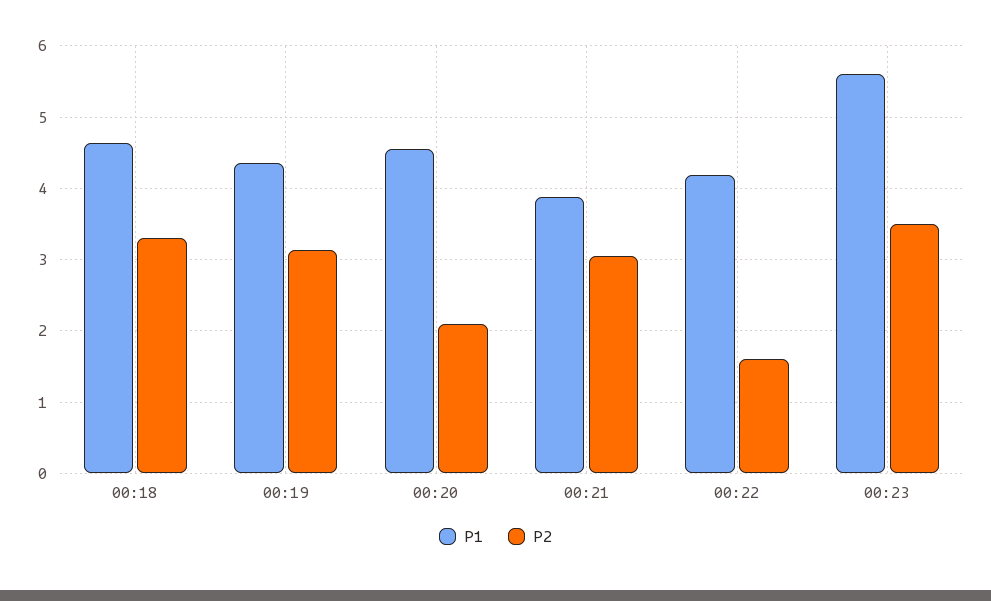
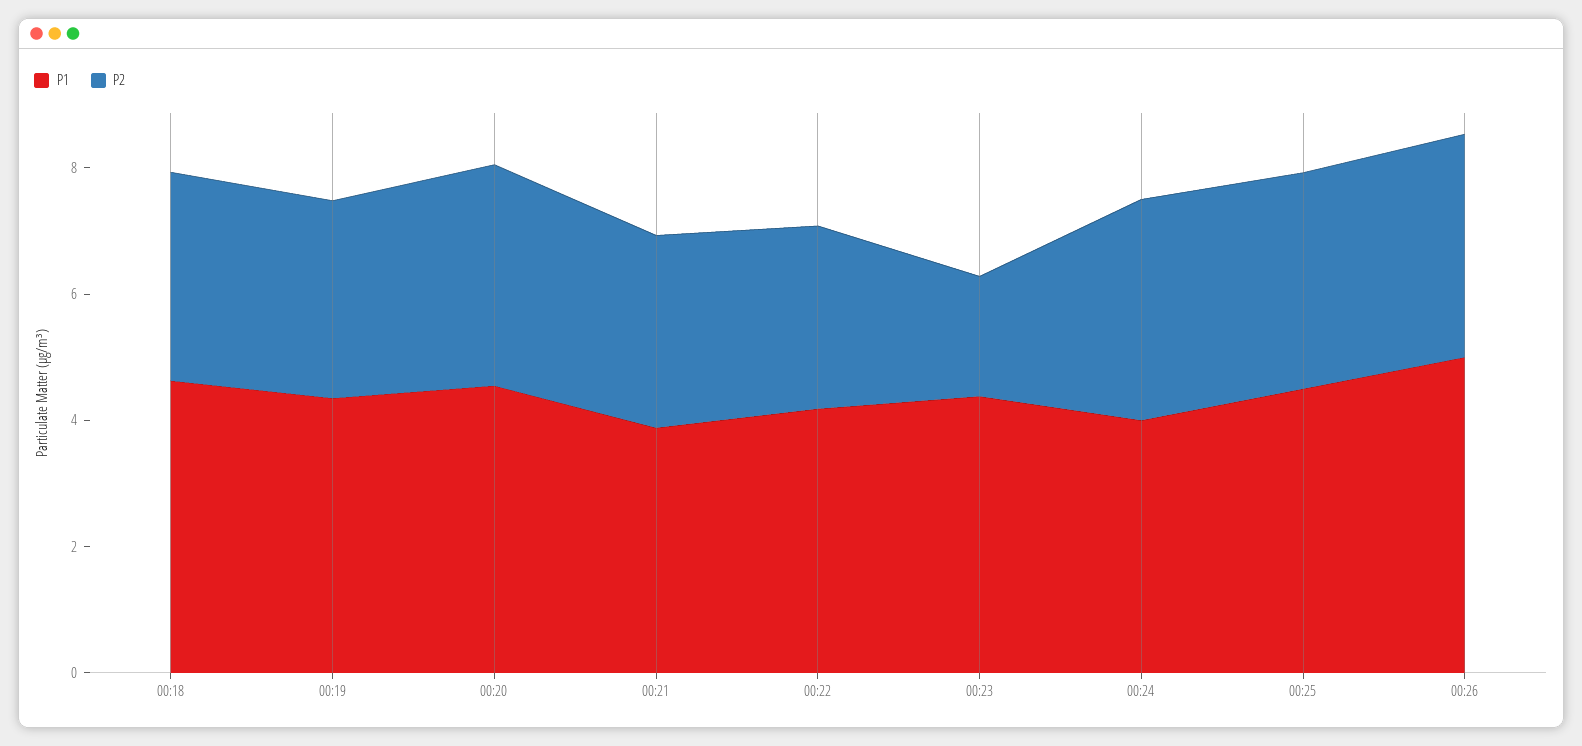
P2, 00:20: 2.1 -> 3.5
P2, 00:22: 1.6 -> 3
P1, 00:23: 5.6 -> 4.5
P2, 00:23: 3.5 -> 2
P1, 00:24: none -> 4
P2, 00:24: none -> 3.5
P1, 00:25: none -> 4.5
P2, 00:25: none -> 3.5
P1, 00:26: none -> 5
P2, 00:26: none -> 3.5

